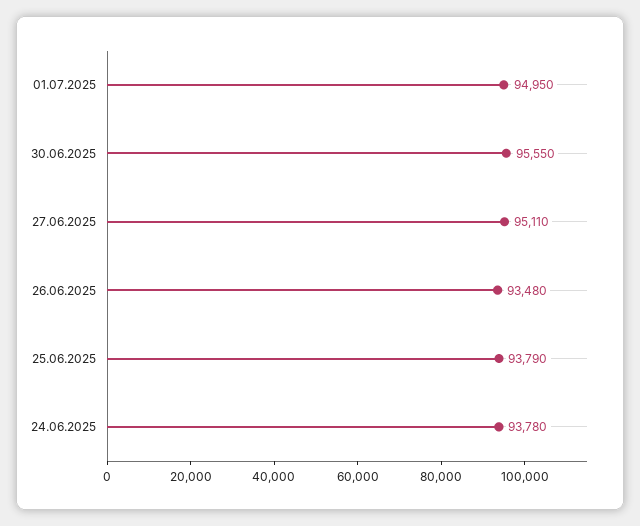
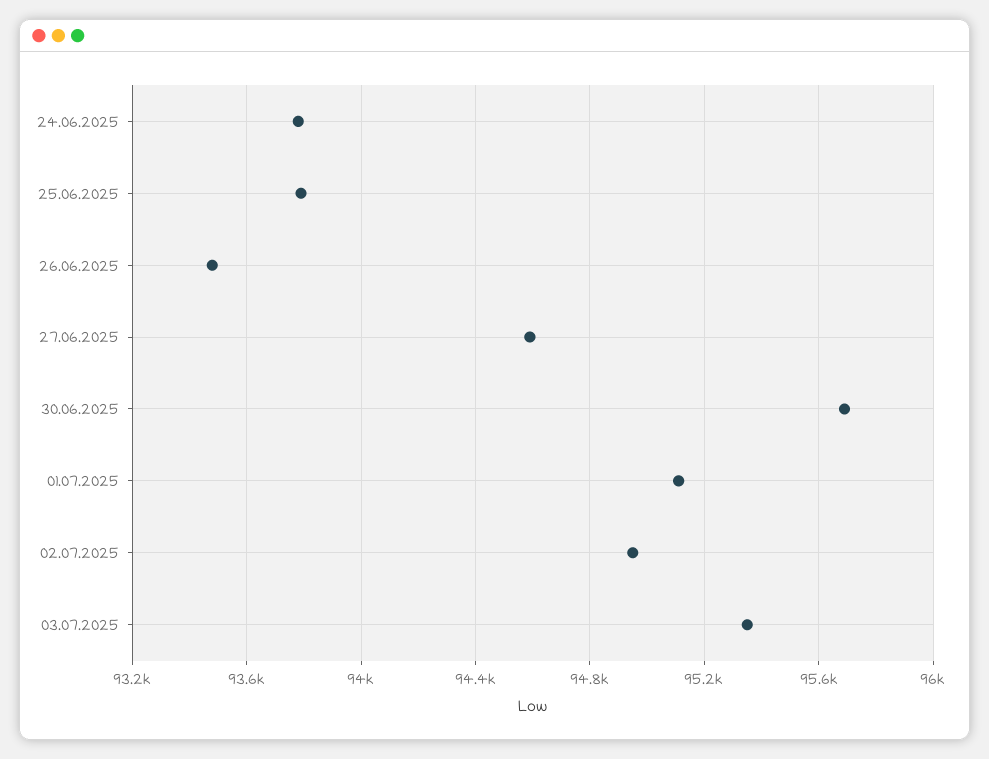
01.07.2025: 94950 -> 95100
30.06.2025: 95550 -> 95700
27.06.2025: 95110 -> 94600
02.07.2025: none -> 94950
03.07.2025: none -> 95350

